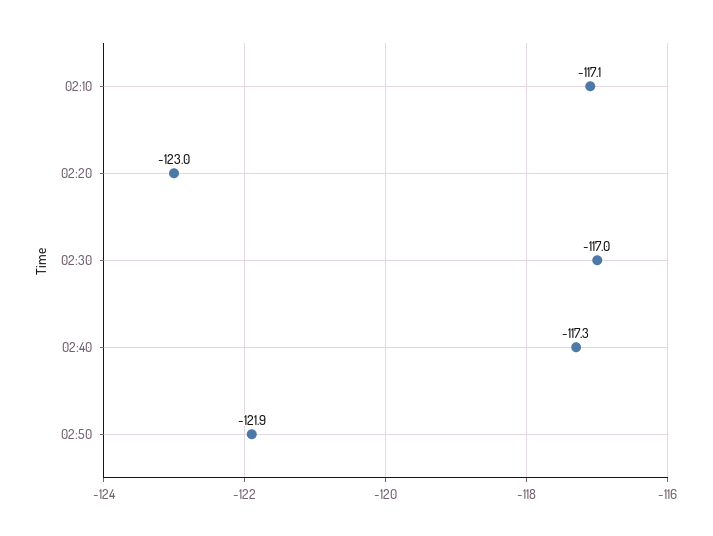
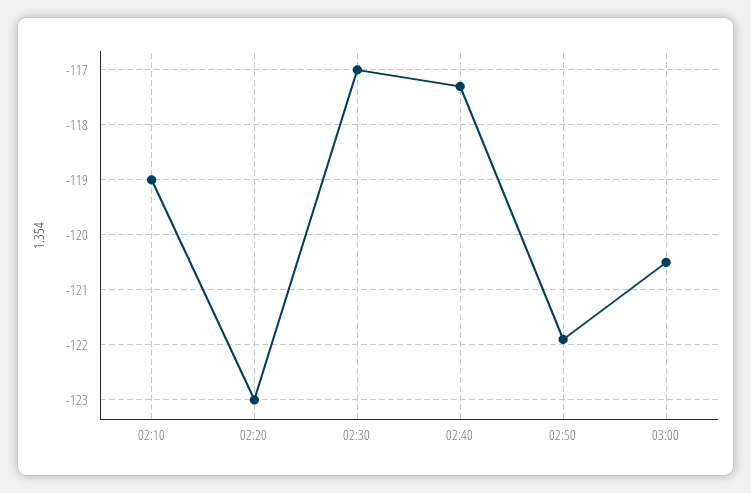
02:10: -117.1 -> -119
03:00: none -> -120.5

